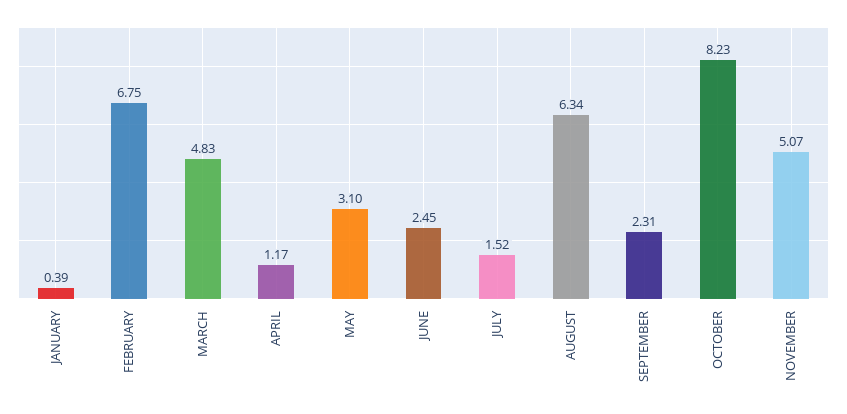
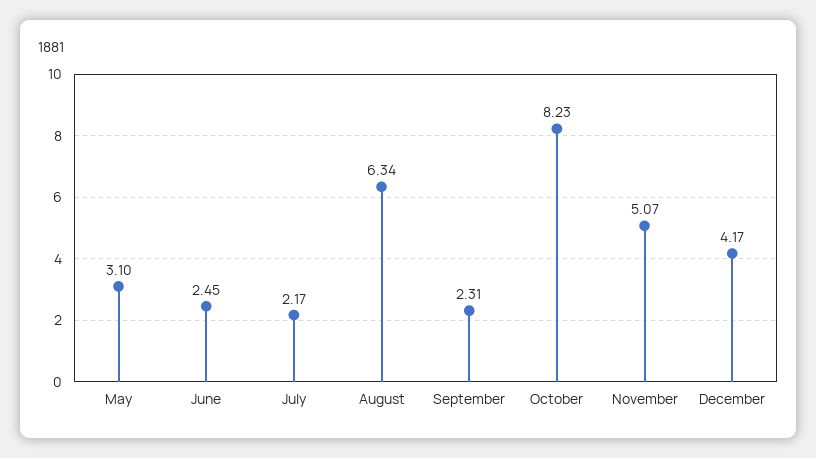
JANUARY: 0.39 -> none
FEBRUARY: 6.75 -> none
MARCH: 4.83 -> none
APRIL: 1.17 -> none
JULY: 1.52 -> 2.17
December: none -> 4.17

